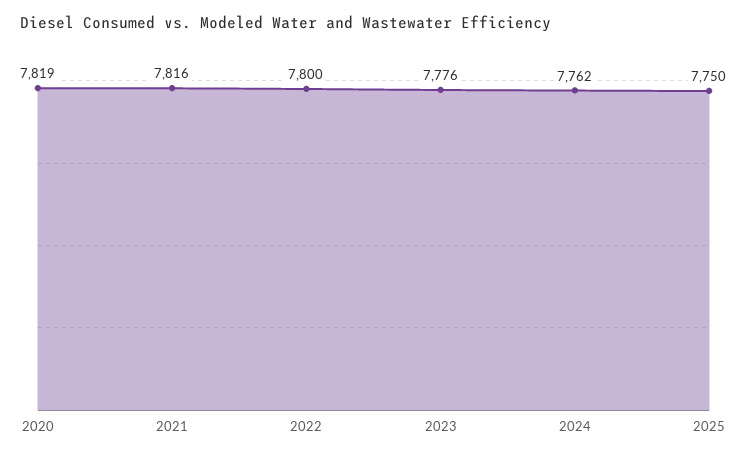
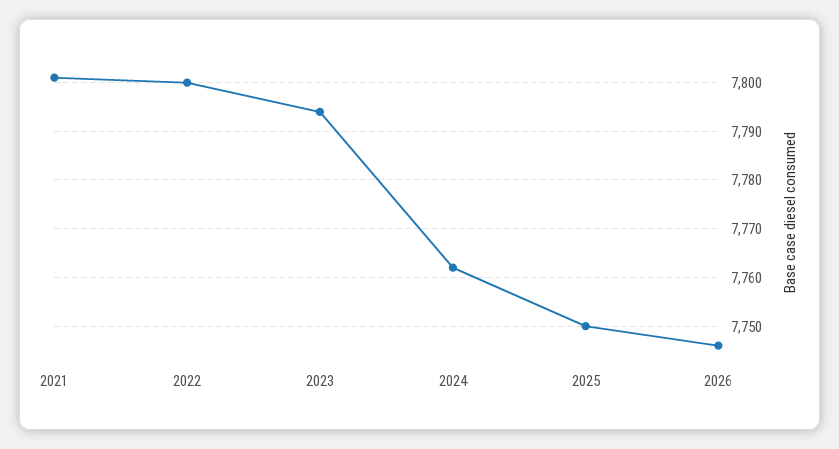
2020: 7819 -> none
2021: 7816 -> 7800
2023: 7776 -> 7795
2026: none -> 7745

